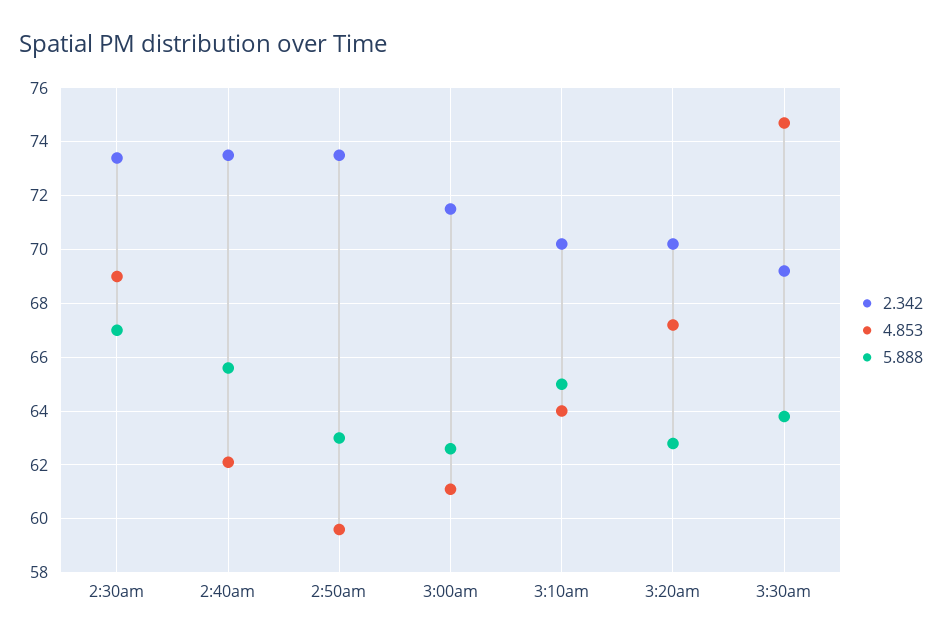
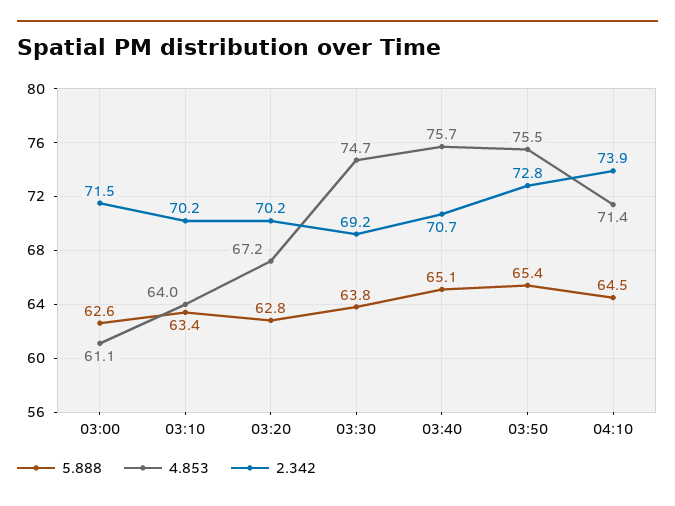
2.342, 2:30am: 73.5 -> none
4.853, 2:30am: 69 -> none
5.888, 2:30am: 67 -> none
2.342, 2:40am: 73.5 -> none
4.853, 2:40am: 62 -> none
5.888, 2:40am: 65.5 -> none
2.342, 2:50am: 73.5 -> none
4.853, 2:50am: 59.5 -> none
5.888, 2:50am: 63 -> none
5.888, 3:10am: 65 -> 63.4
5.888, 03:40: none -> 65.1
4.853, 03:40: none -> 75.7
2.342, 03:40: none -> 70.7
5.888, 03:50: none -> 65.4
4.853, 03:50: none -> 75.5
2.342, 03:50: none -> 72.8
5.888, 04:10: none -> 64.5
4.853, 04:10: none -> 71.4
2.342, 04:10: none -> 73.9

